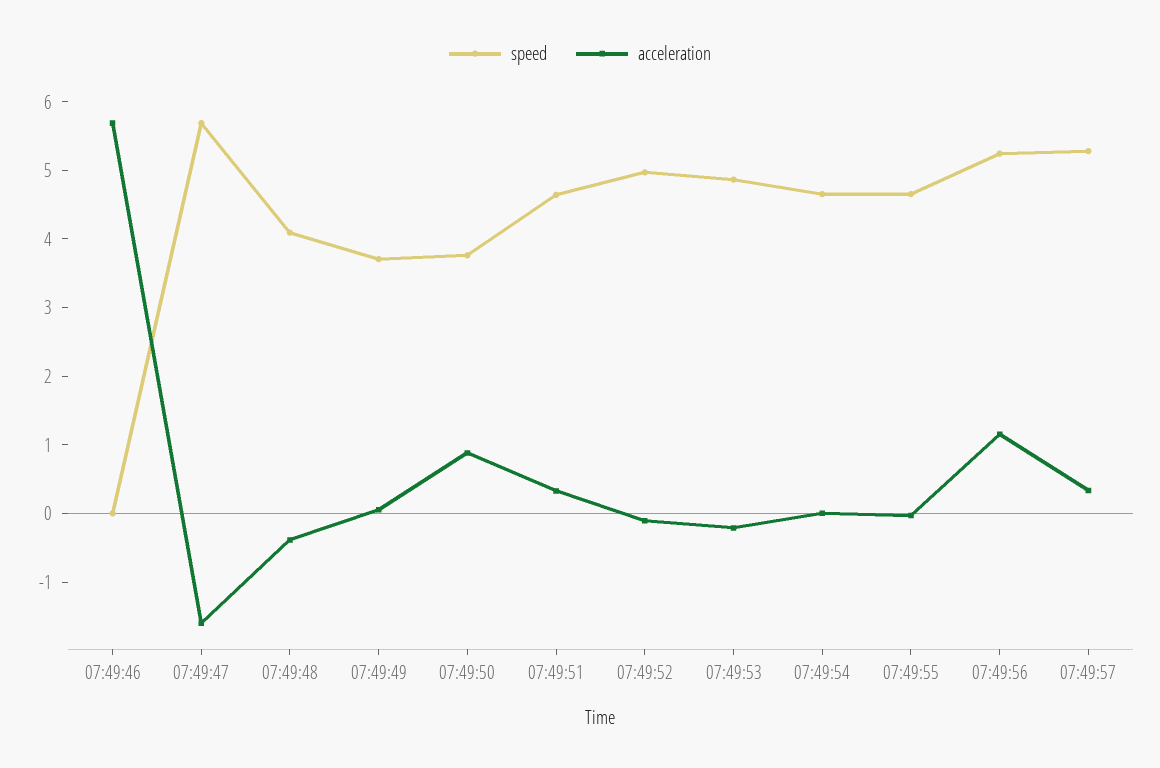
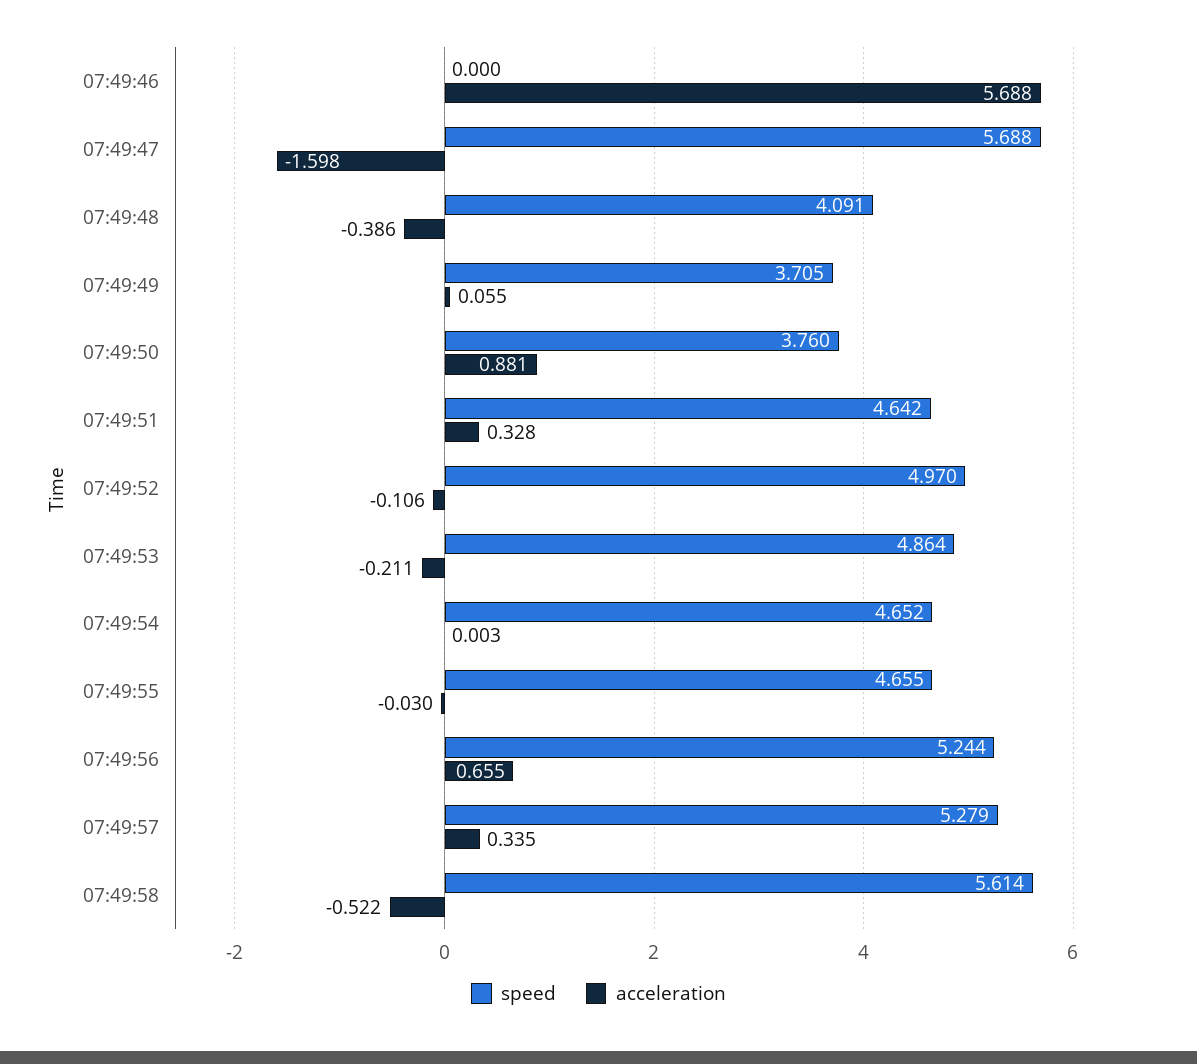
acceleration, 07:49:56: 1.2 -> 0.655
speed, 07:49:58: none -> 5.614
acceleration, 07:49:58: none -> -0.522

